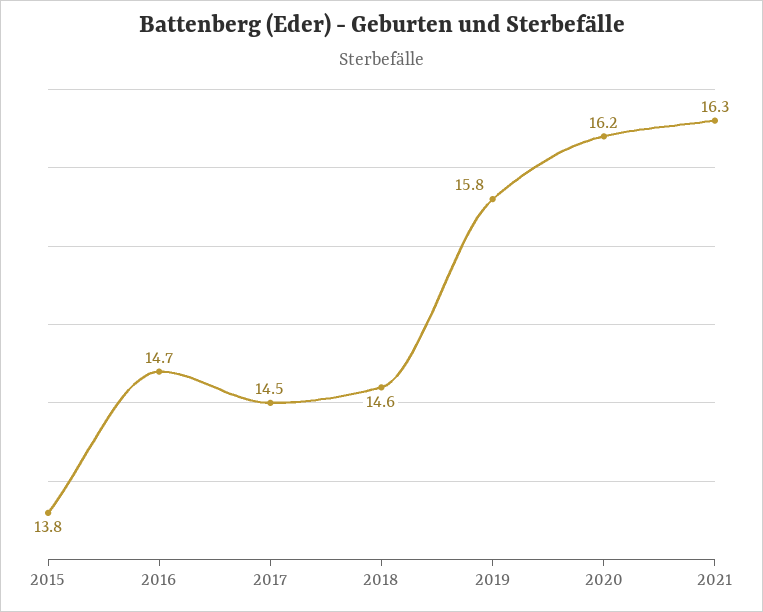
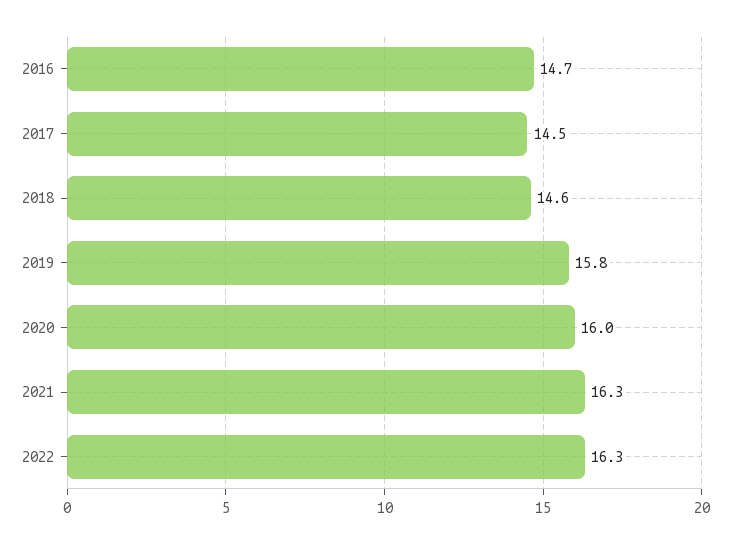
2015: 13.8 -> none
2020: 16.2 -> 16
2022: none -> 16.3

